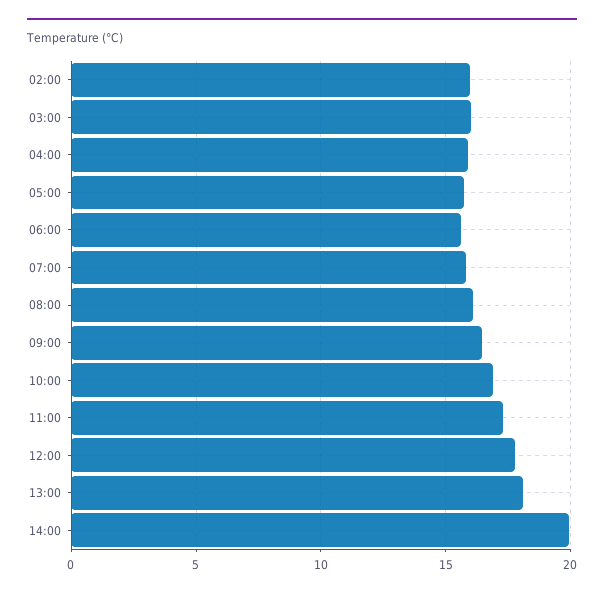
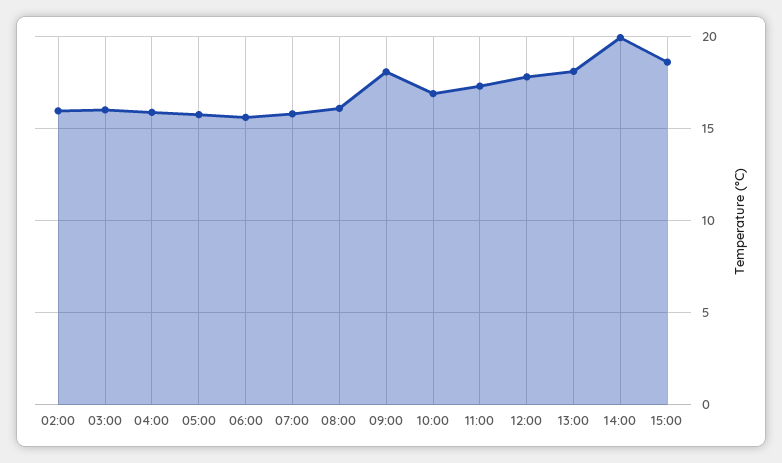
09:00: 16.5 -> 18
15:00: none -> 18.5

